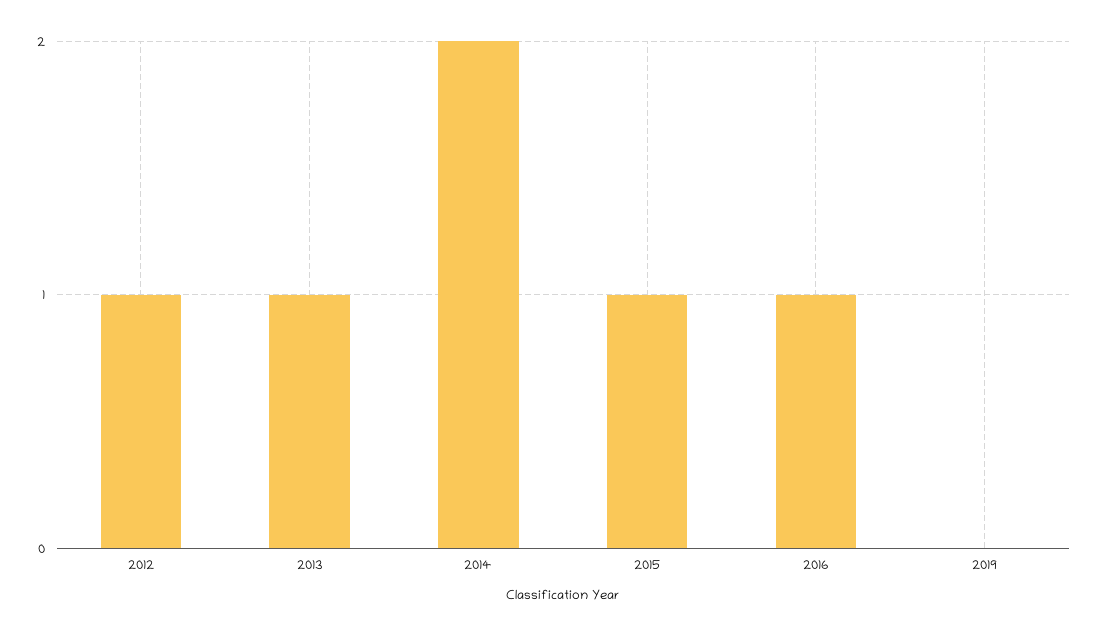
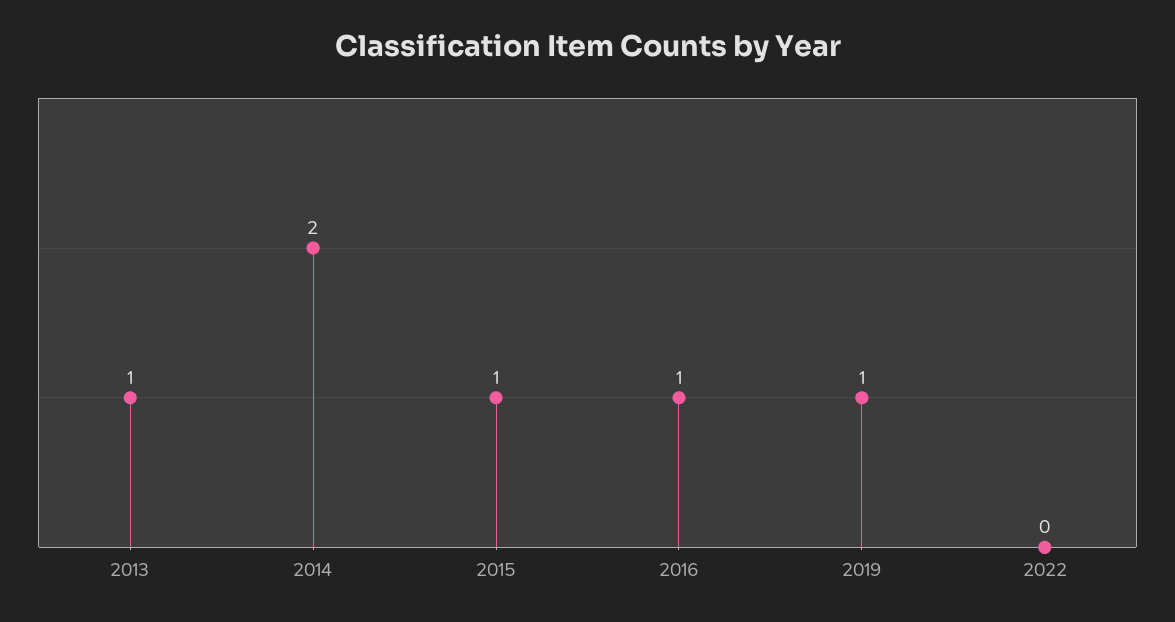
2012: 1 -> none
2019: 0 -> 1
2022: none -> 0

